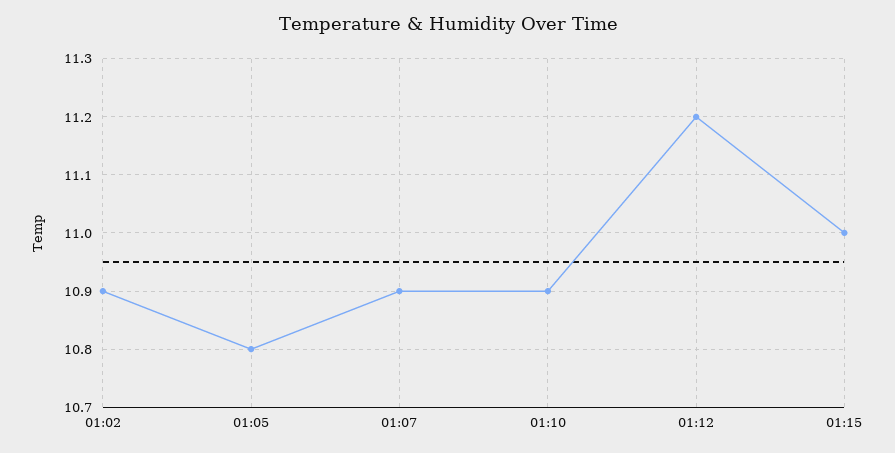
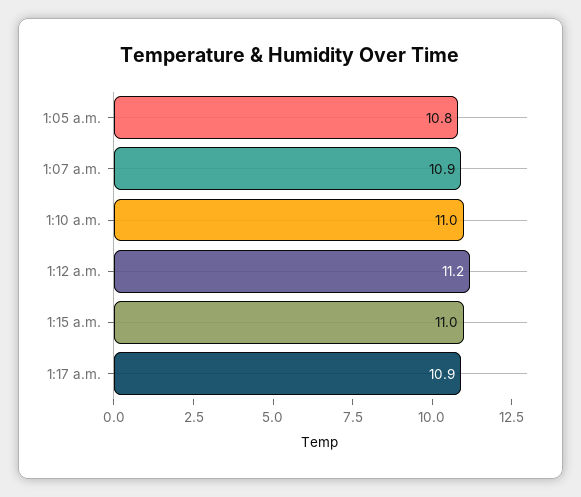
01:02: 10.9 -> none
01:10: 10.9 -> 11
1:17 a.m.: none -> 10.9

